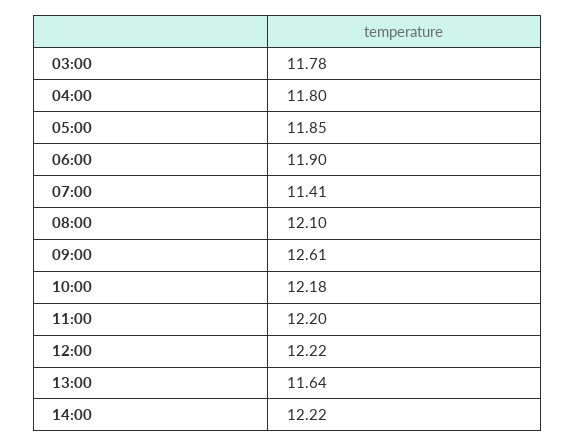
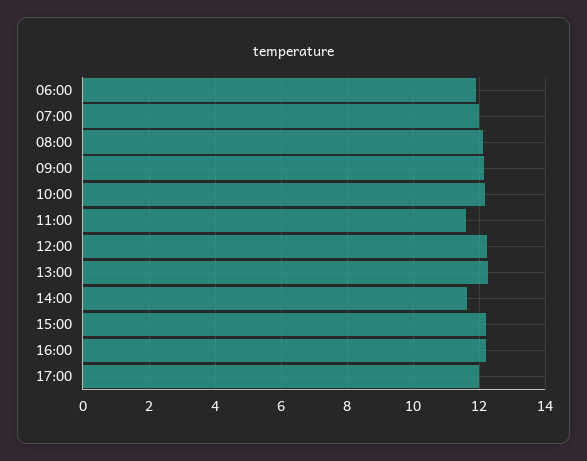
03:00: 11.78 -> none
04:00: 11.8 -> none
05:00: 11.85 -> none
07:00: 11.41 -> 12
09:00: 12.61 -> 12.2
11:00: 12.2 -> 11.6
13:00: 11.64 -> 12.2
14:00: 12.22 -> 11.6
15:00: none -> 12.2
16:00: none -> 12.2
17:00: none -> 12

